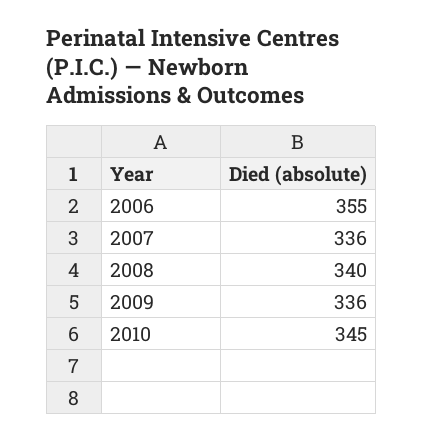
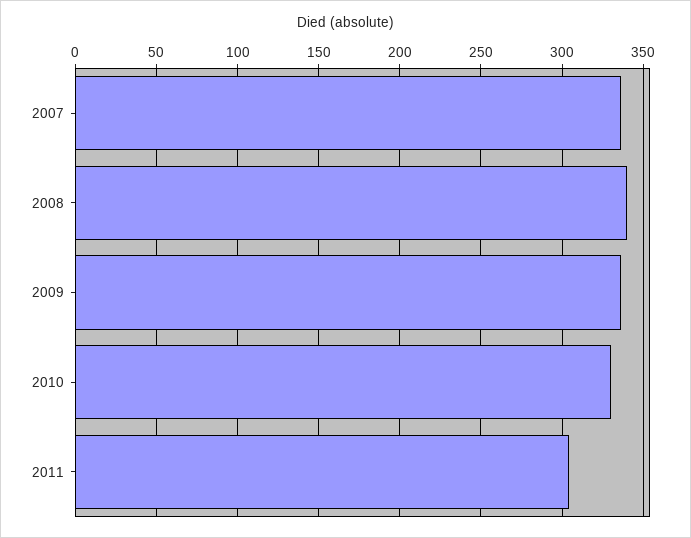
2006: 355 -> none
2010: 345 -> 330
2011: none -> 305

